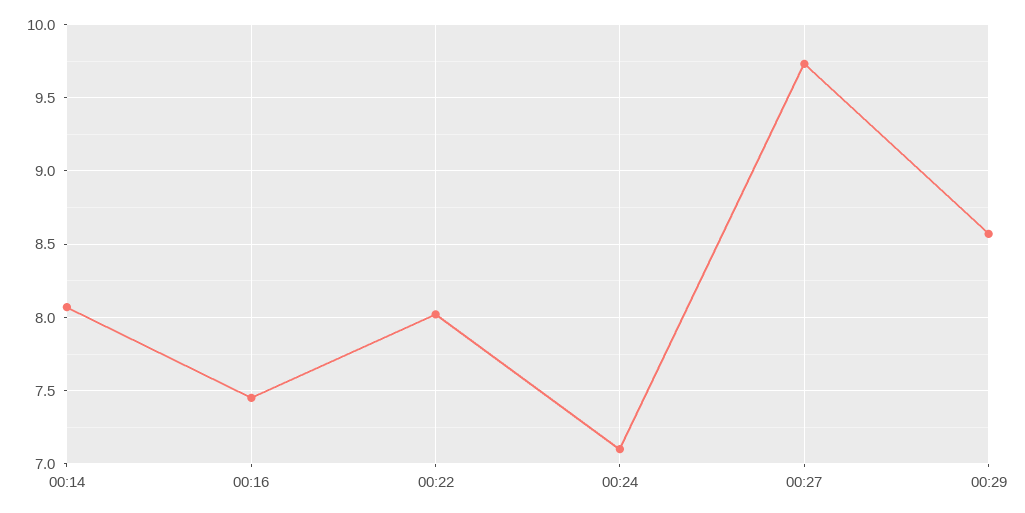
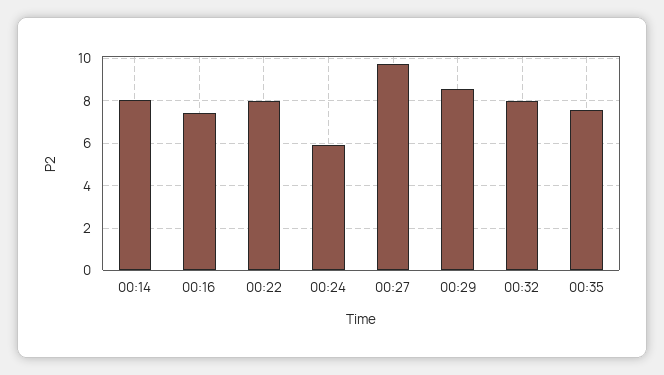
00:24: 7.1 -> 6
00:32: none -> 8
00:35: none -> 7.5

